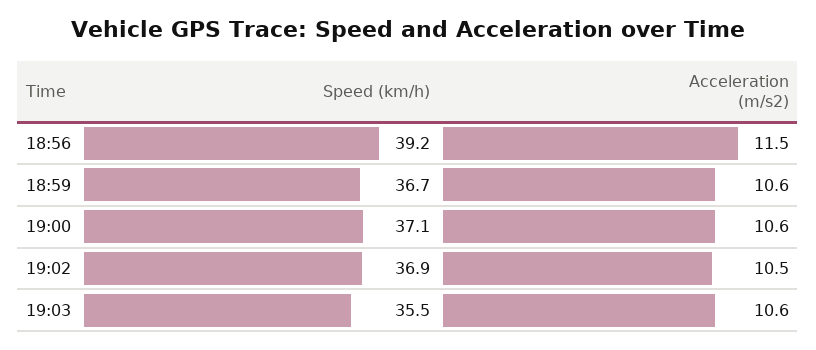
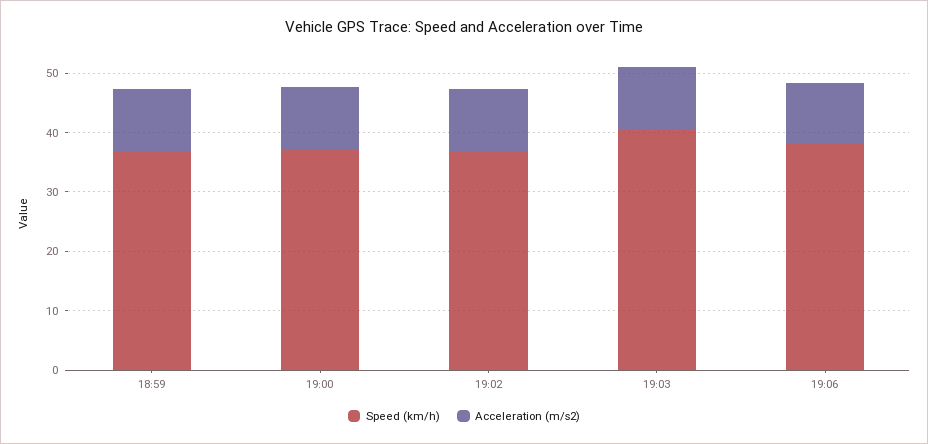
Speed (km/h), 18:56: 39.2 -> none
Acceleration (m/s2), 18:56: 11.5 -> none
Speed (km/h), 19:03: 35.5 -> 40
Speed (km/h), 19:06: none -> 38
Acceleration (m/s2), 19:06: none -> 10

